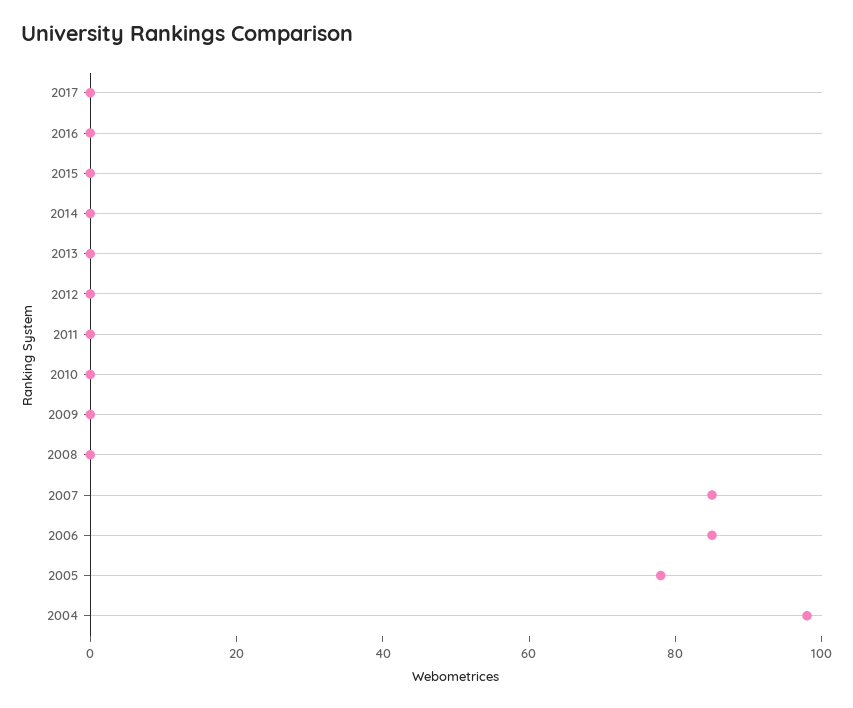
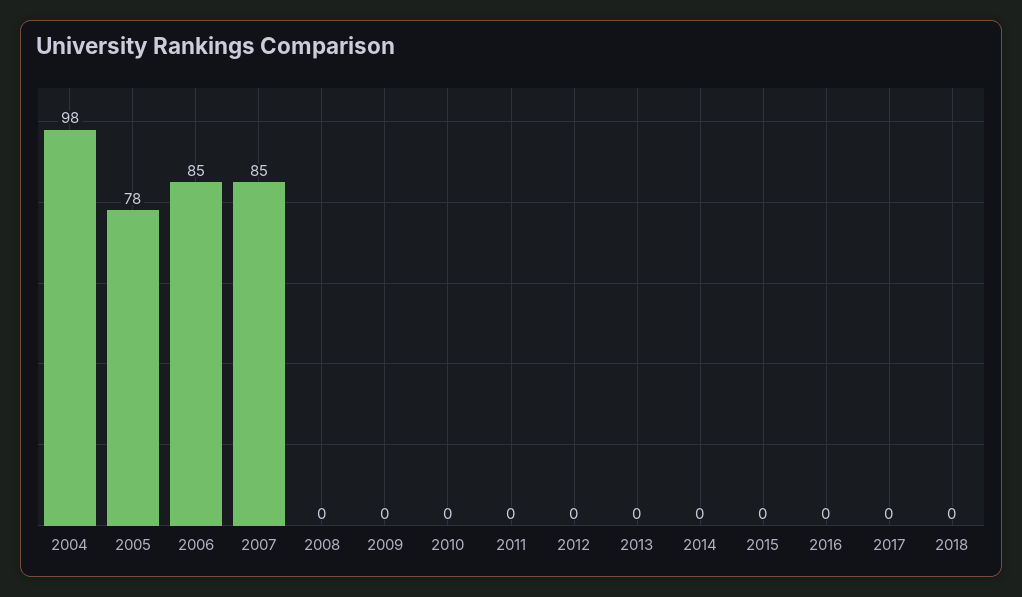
2018: none -> 0

